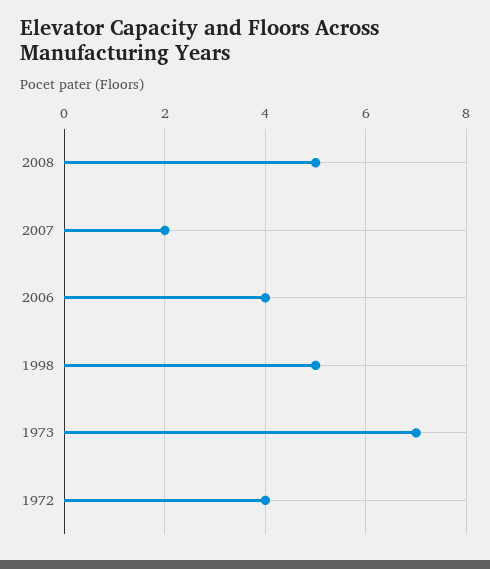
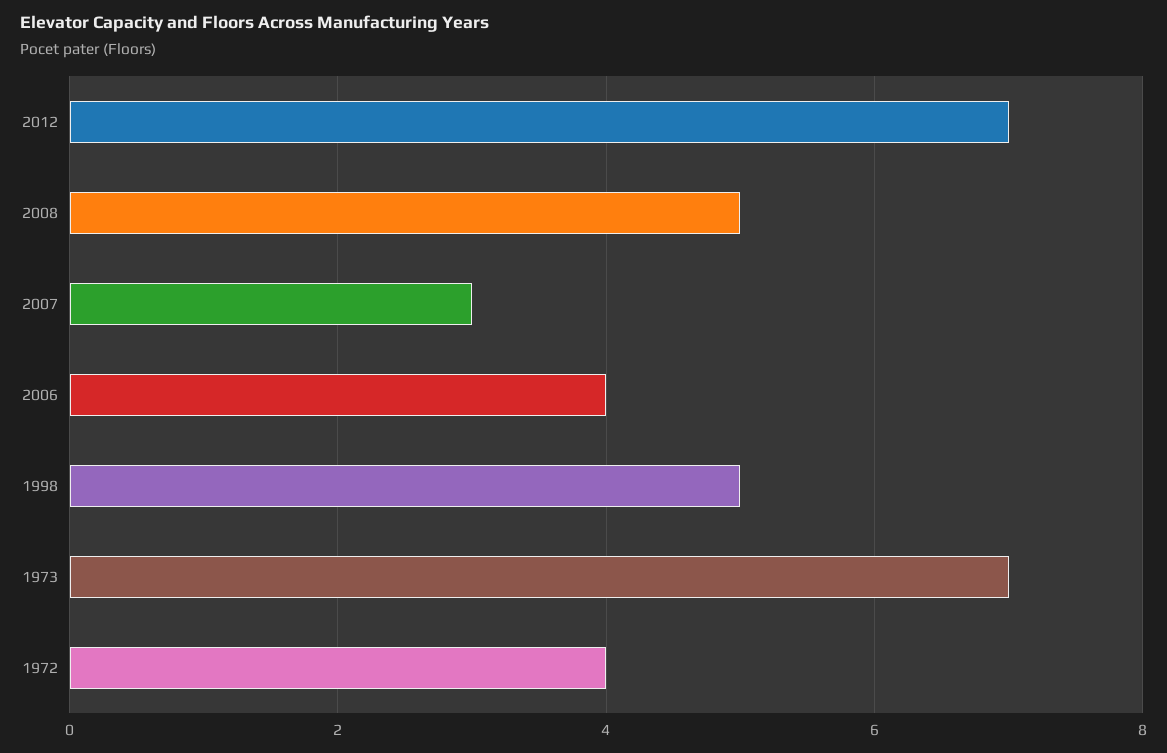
2007: 2 -> 3
2012: none -> 7

